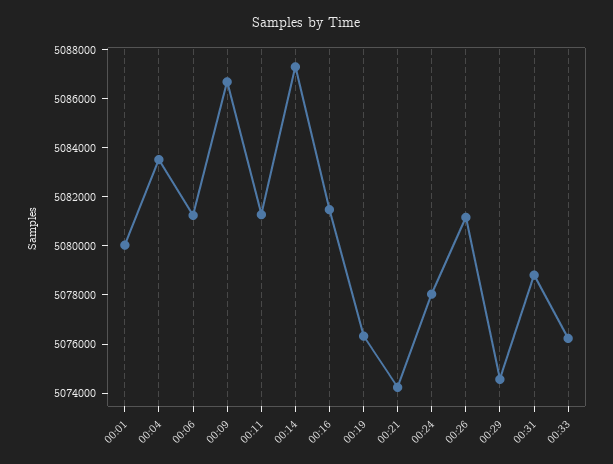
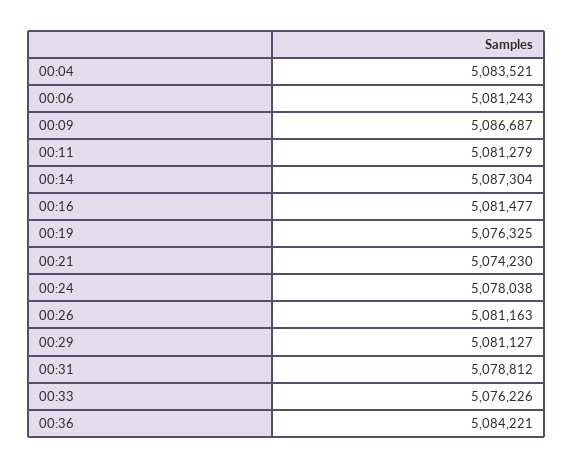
00:01: 5080000 -> none
00:29: 5074500 -> 5081127
00:36: none -> 5084221

